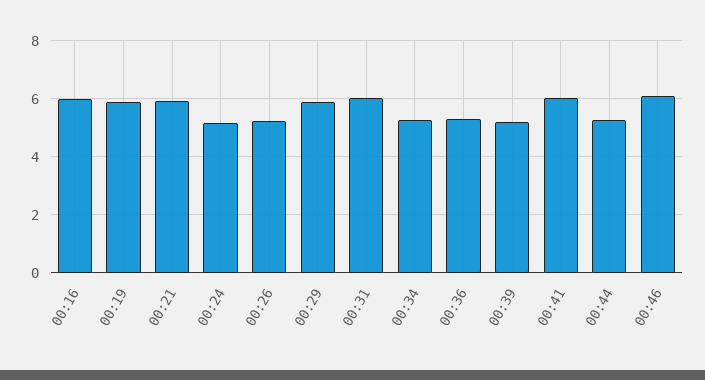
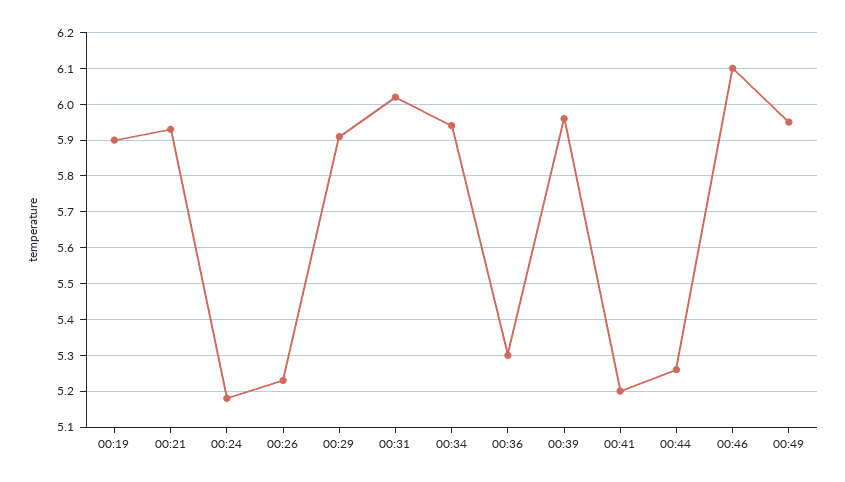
00:16: 6 -> none
00:34: 5.25 -> 5.95
00:39: 5.25 -> 5.95
00:41: 6 -> 5.2
00:49: none -> 5.95

